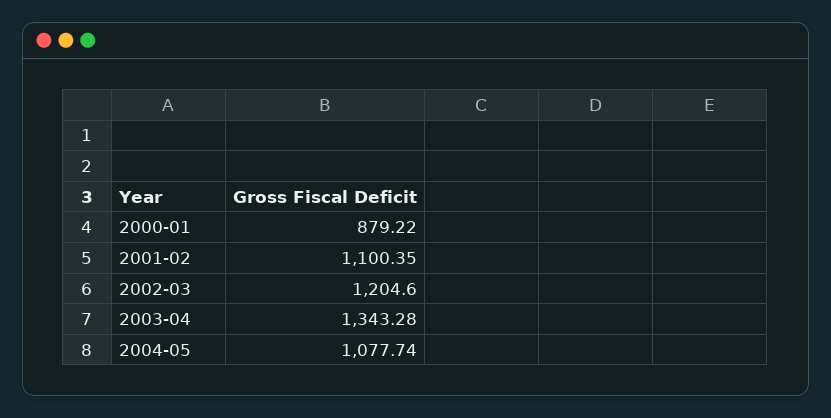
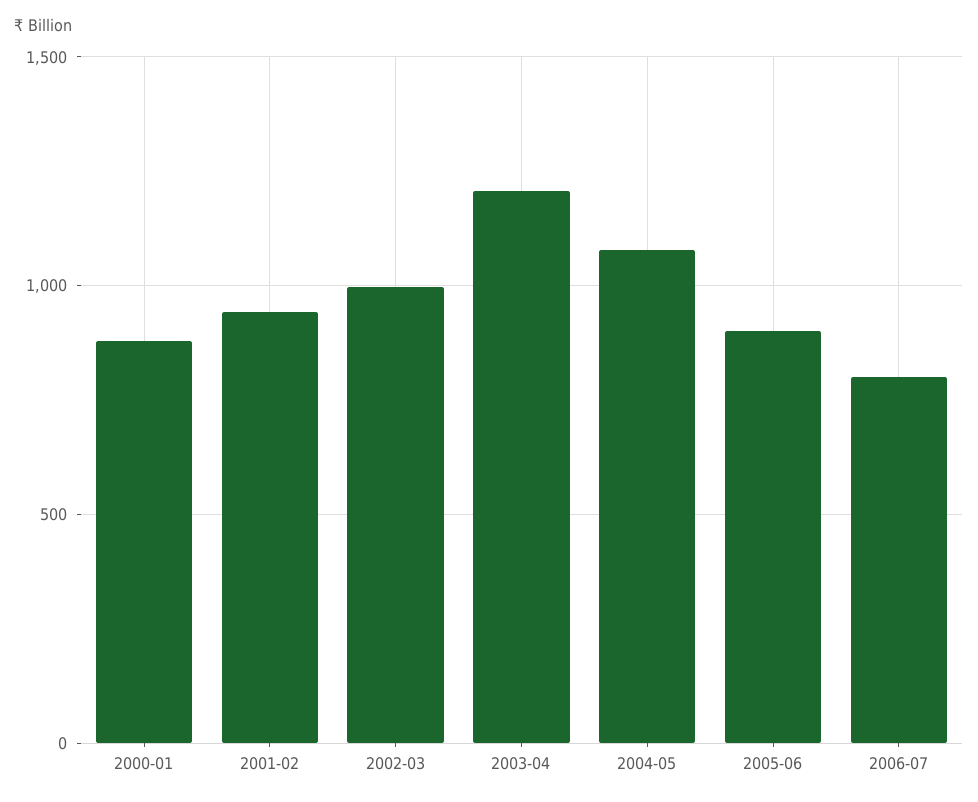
2001-02: 1100.35 -> 950
2002-03: 1204.6 -> 1000
2003-04: 1343.28 -> 1200
2005-06: none -> 900
2006-07: none -> 800

